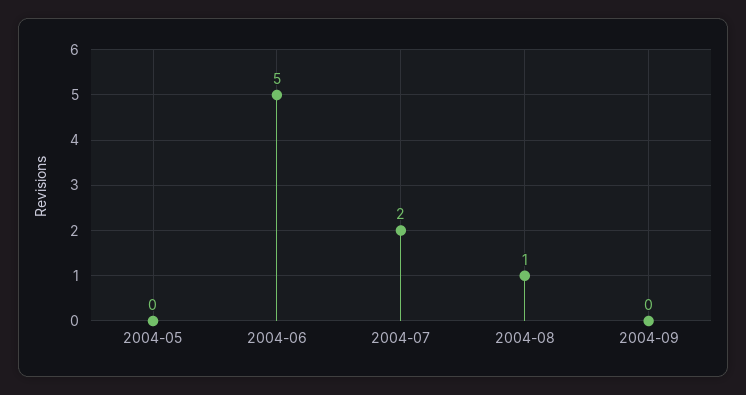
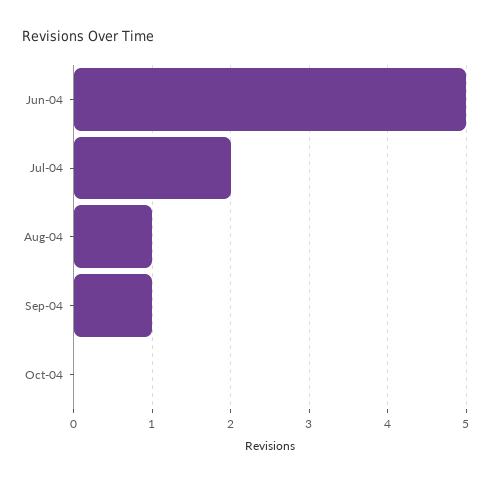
2004-05: 0 -> none
2004-09: 0 -> 1
Oct-04: none -> 0

